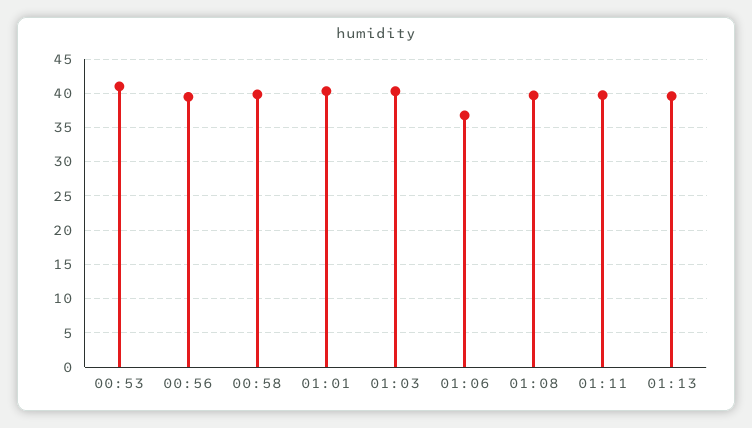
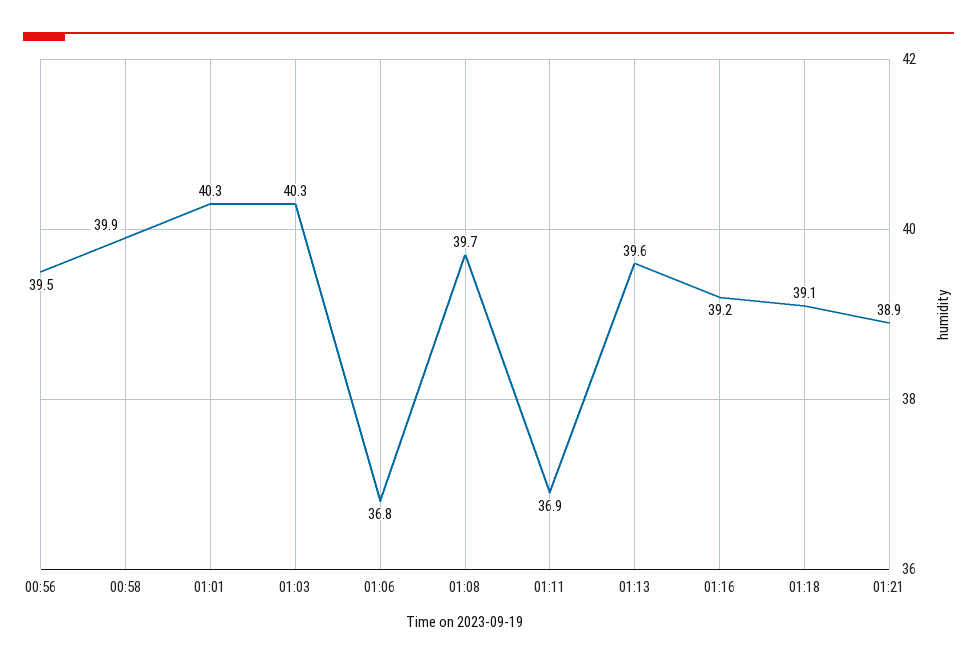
00:53: 41 -> none
01:11: 40 -> 36.9
01:16: none -> 39.2
01:18: none -> 39.1
01:21: none -> 38.9

